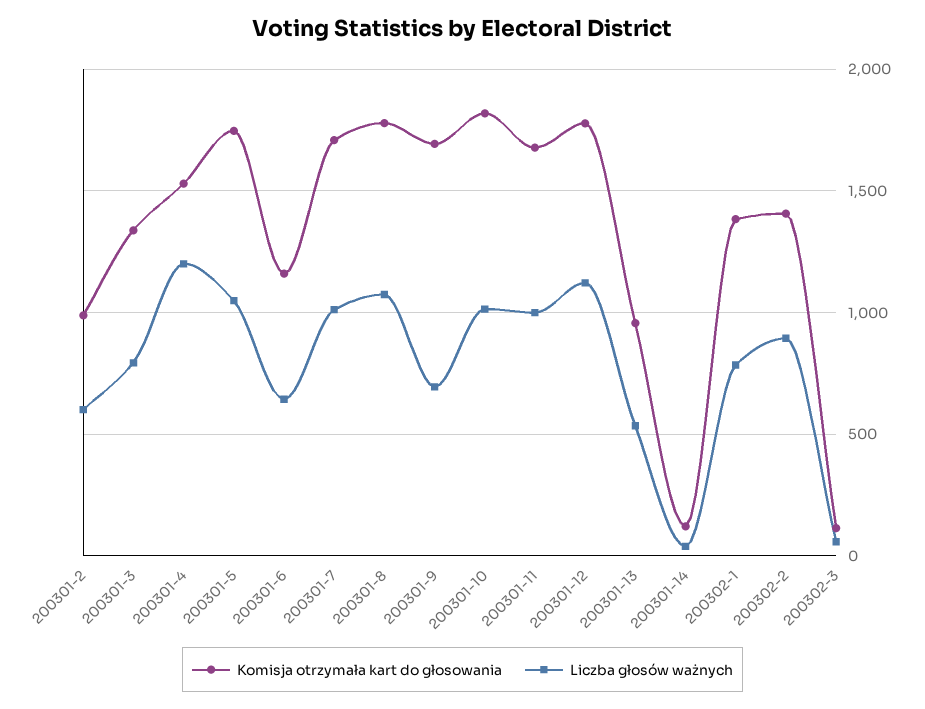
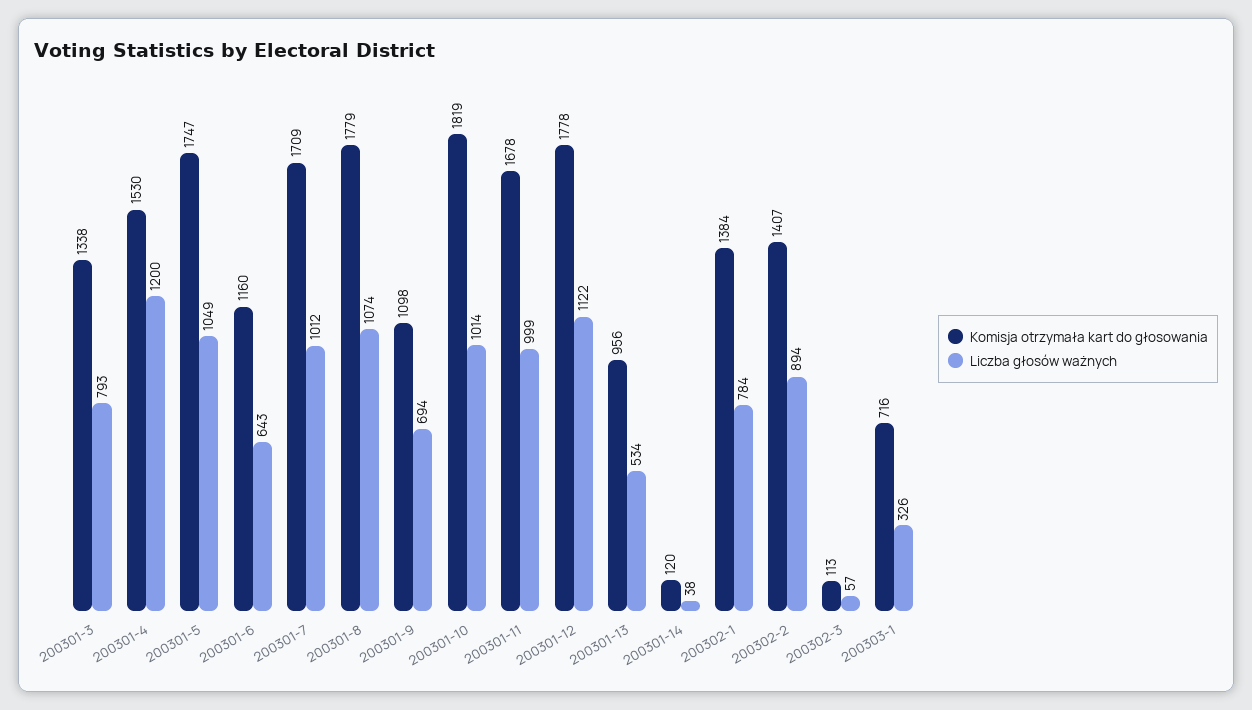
Komisja otrzymała kart do głosowania, 200301-2: 1000 -> none
Liczba głosów ważnych, 200301-2: 600 -> none
Komisja otrzymała kart do głosowania, 200301-9: 1700 -> 1098
Komisja otrzymała kart do głosowania, 200303-1: none -> 716
Liczba głosów ważnych, 200303-1: none -> 326

